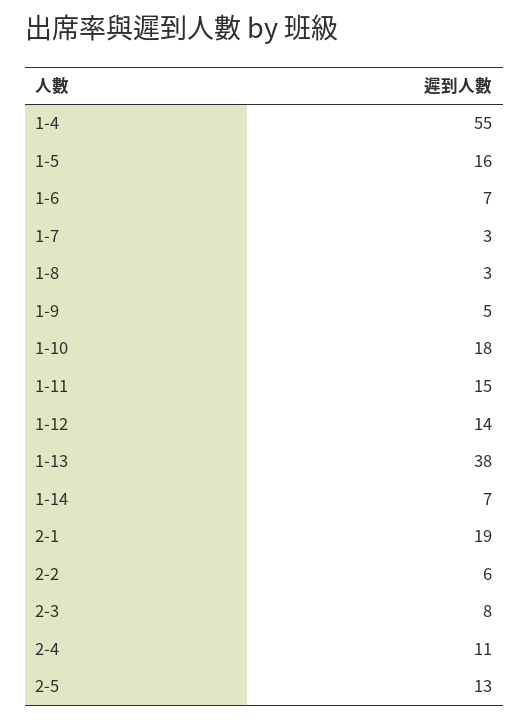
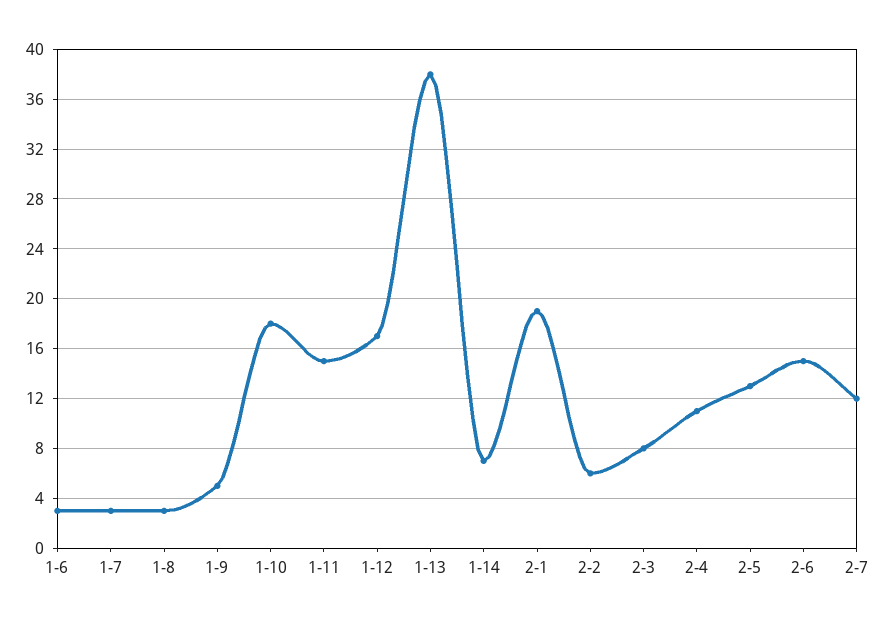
1-4: 55 -> none
1-5: 16 -> none
1-6: 7 -> 3
1-12: 14 -> 17
2-6: none -> 15
2-7: none -> 12

